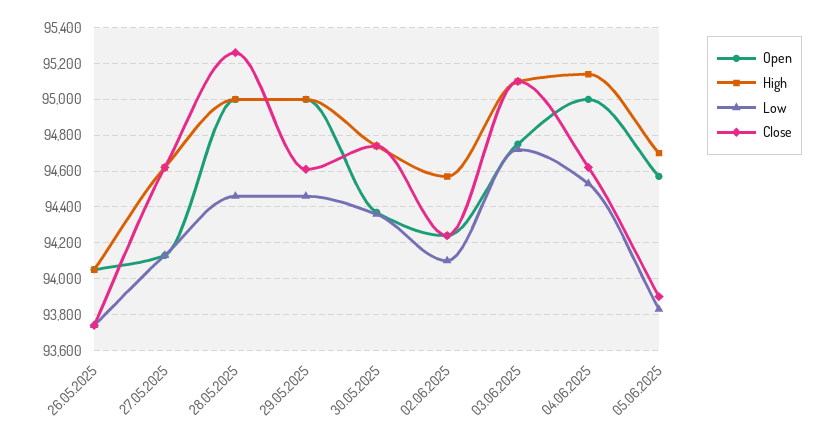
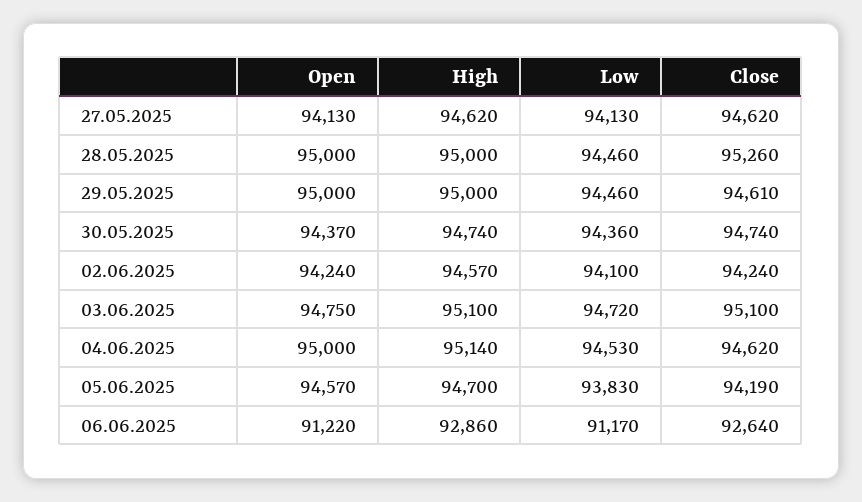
Open, 26.05.2025: 94050 -> none
High, 26.05.2025: 94050 -> none
Low, 26.05.2025: 93750 -> none
Close, 26.05.2025: 93750 -> none
Close, 05.06.2025: 93900 -> 94190
Open, 06.06.2025: none -> 91220
High, 06.06.2025: none -> 92860
Low, 06.06.2025: none -> 91170
Close, 06.06.2025: none -> 92640

